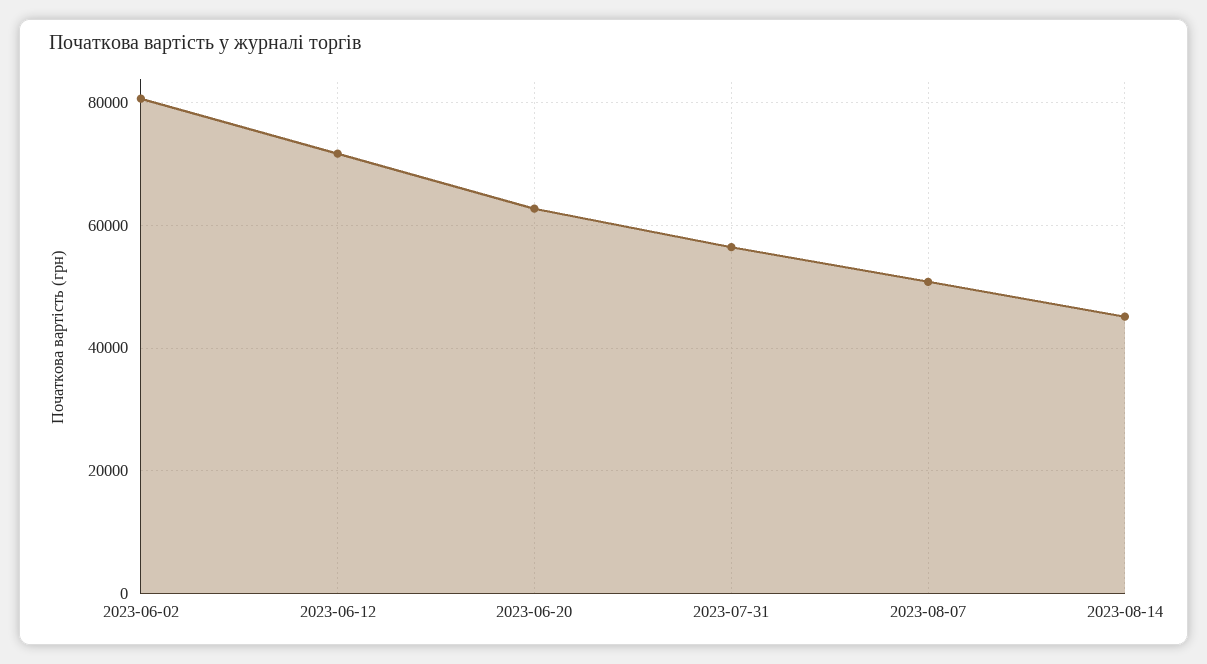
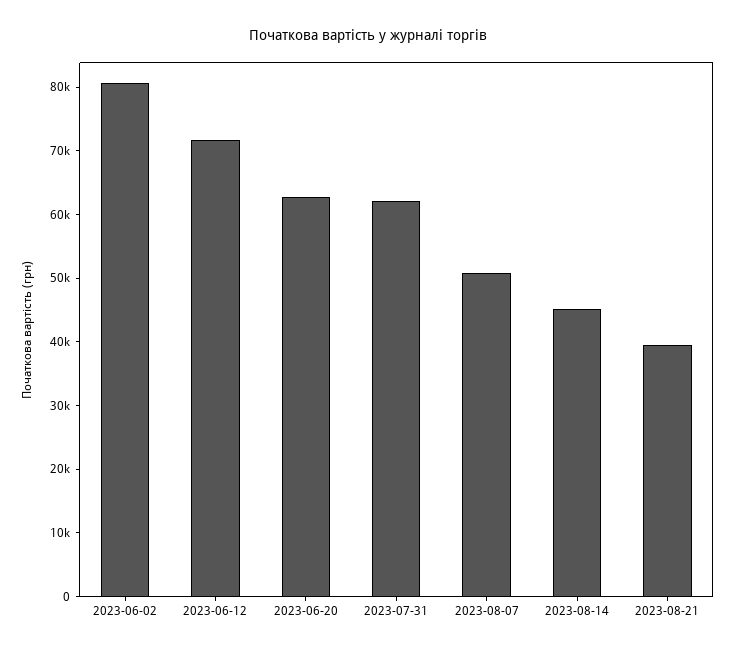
2023-07-31: 56000 -> 62000
2023-08-21: none -> 40000

